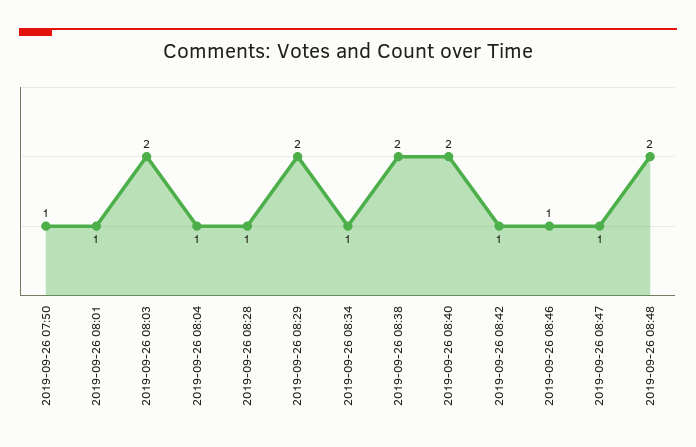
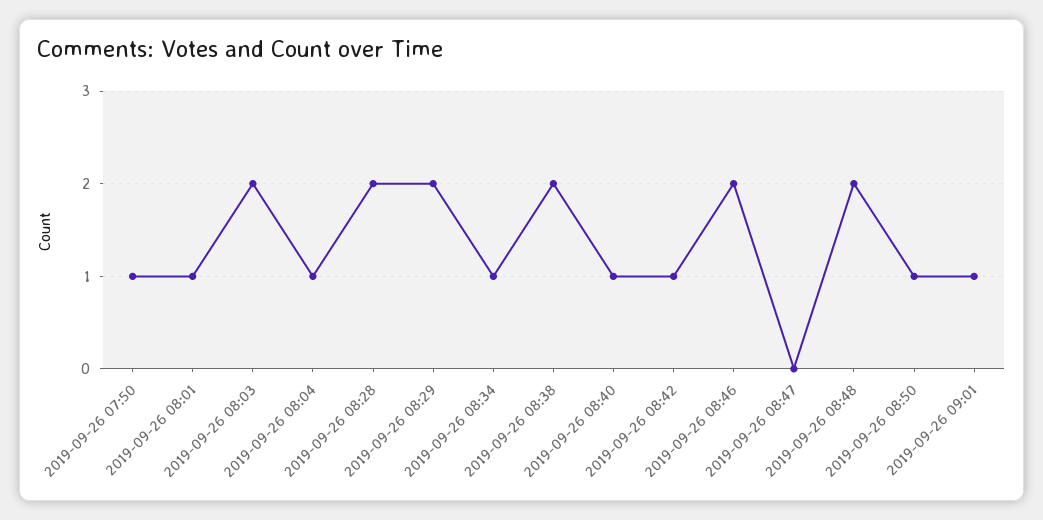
2019-09-26 08:28: 1 -> 2
2019-09-26 08:40: 2 -> 1
2019-09-26 08:46: 1 -> 2
2019-09-26 08:47: 1 -> 0
2019-09-26 08:50: none -> 1
2019-09-26 09:01: none -> 1

